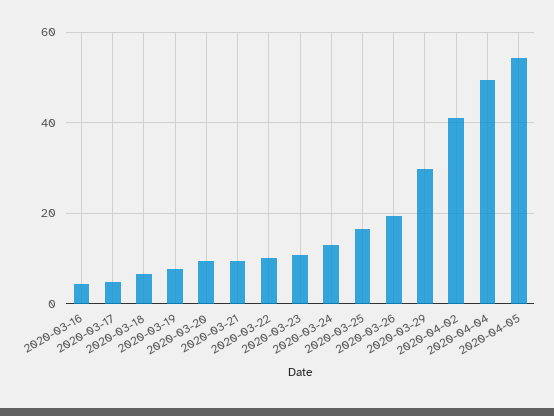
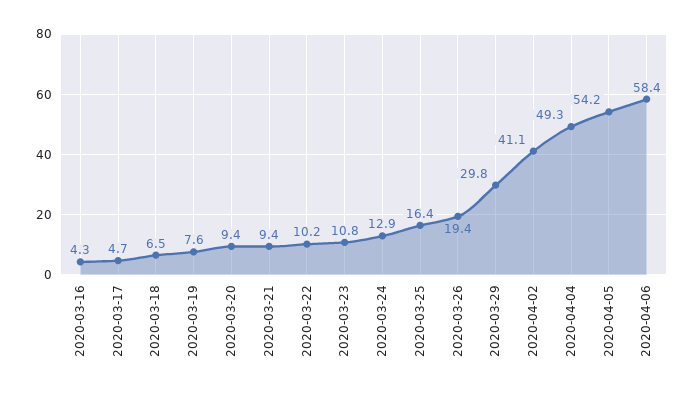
2020-04-06: none -> 58.4

